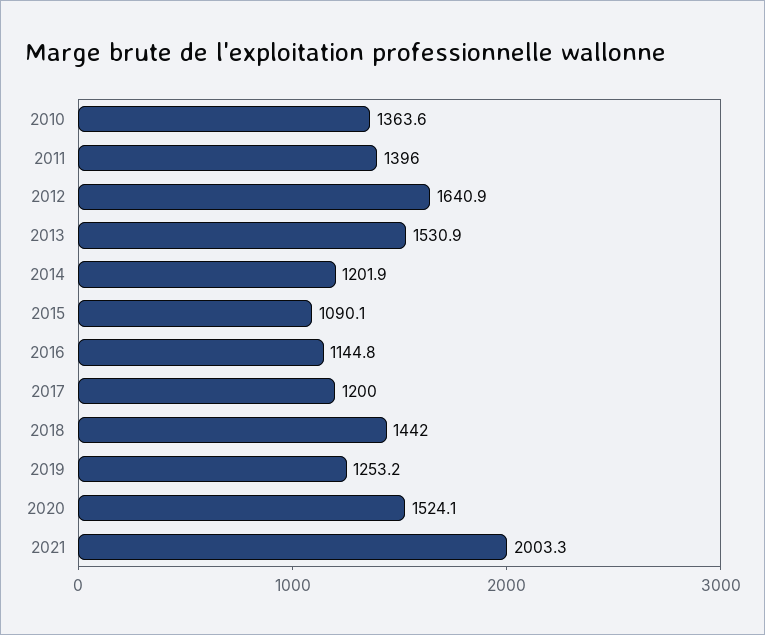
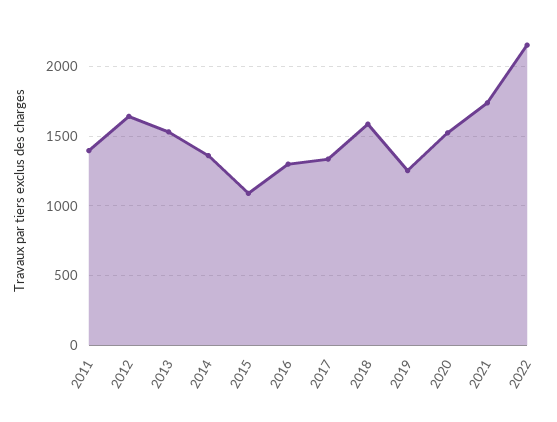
2010: 1363.6 -> none
2014: 1201.9 -> 1350
2016: 1144.8 -> 1300
2017: 1200 -> 1350
2018: 1442 -> 1600
2021: 2003.3 -> 1750
2022: none -> 2150

